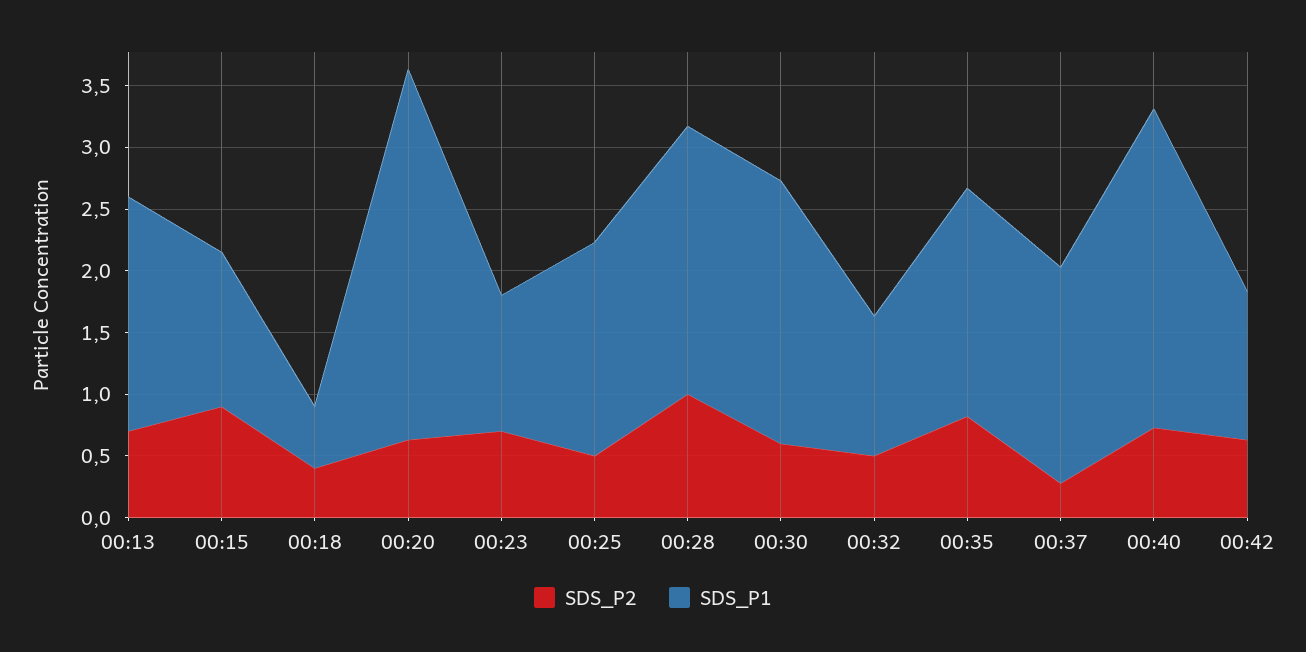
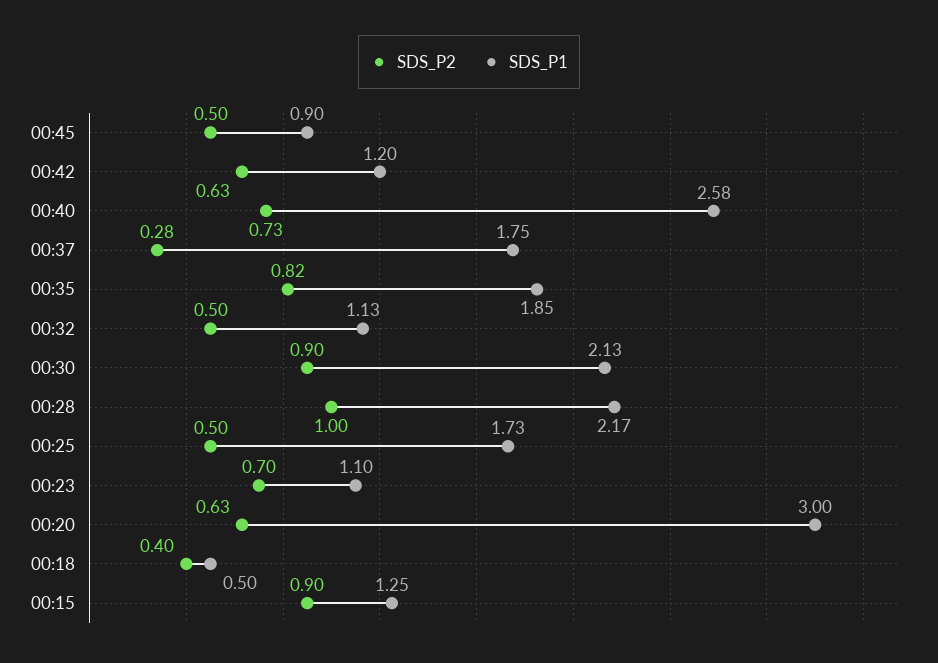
SDS_P2, 00:13: 0.7 -> none
SDS_P1, 00:13: 1.9 -> none
SDS_P2, 00:30: 0.6 -> 0.9
SDS_P2, 00:45: none -> 0.5
SDS_P1, 00:45: none -> 0.9

